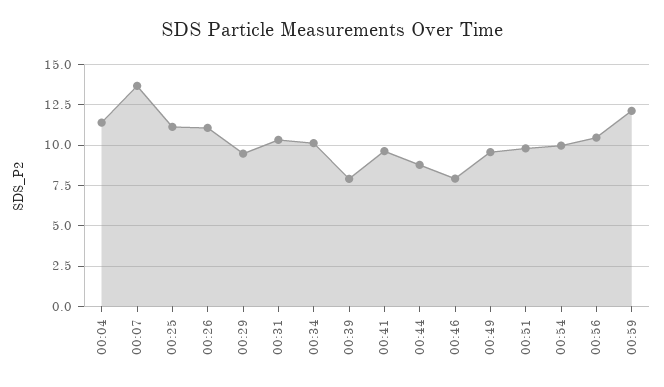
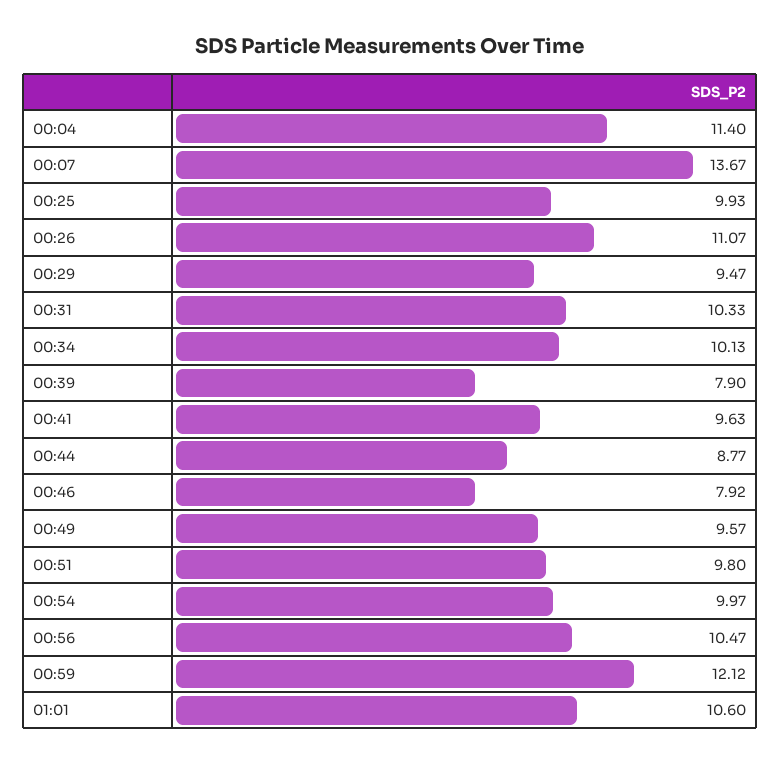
00:25: 11 -> 9.93
01:01: none -> 10.6

